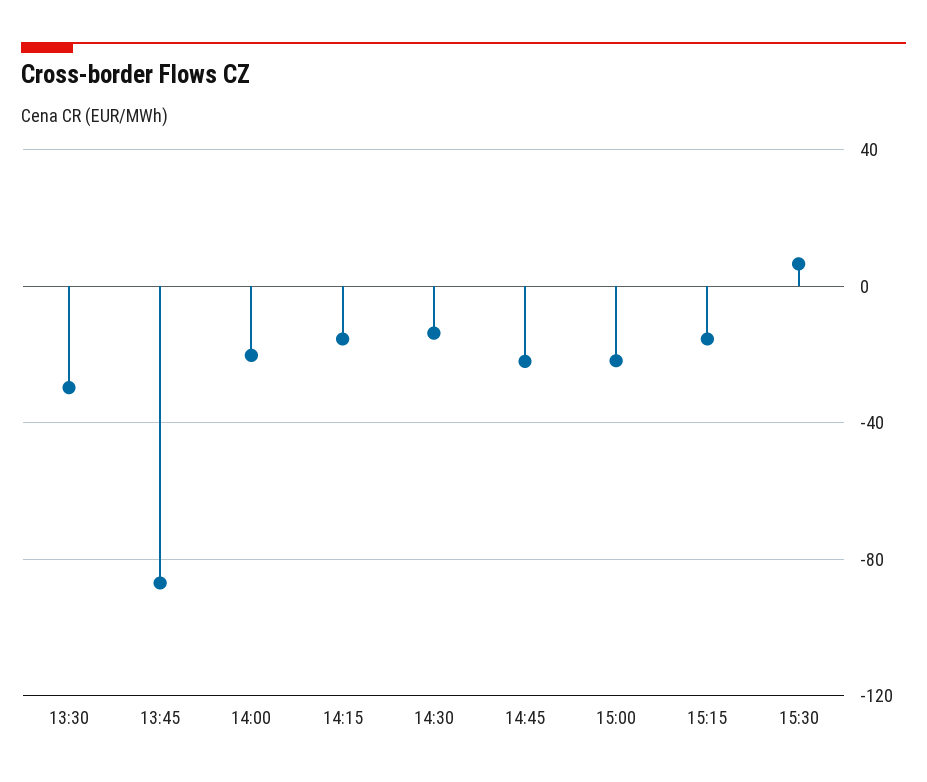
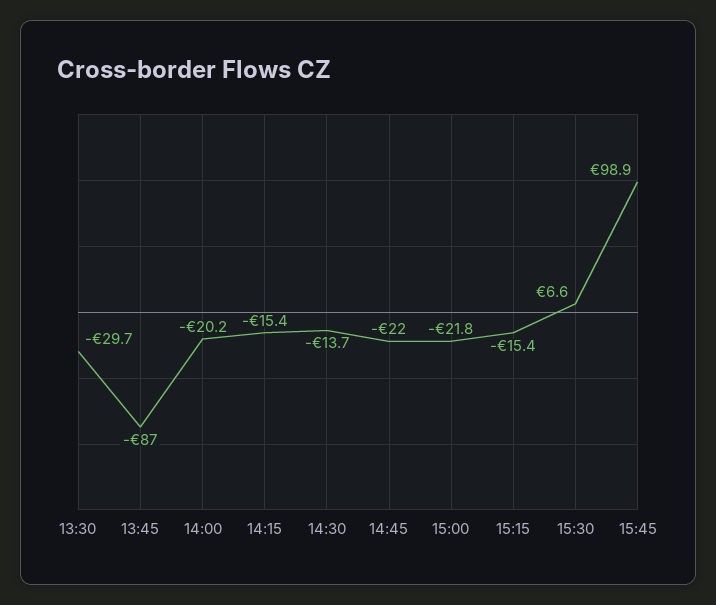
15:45: none -> 98.9

